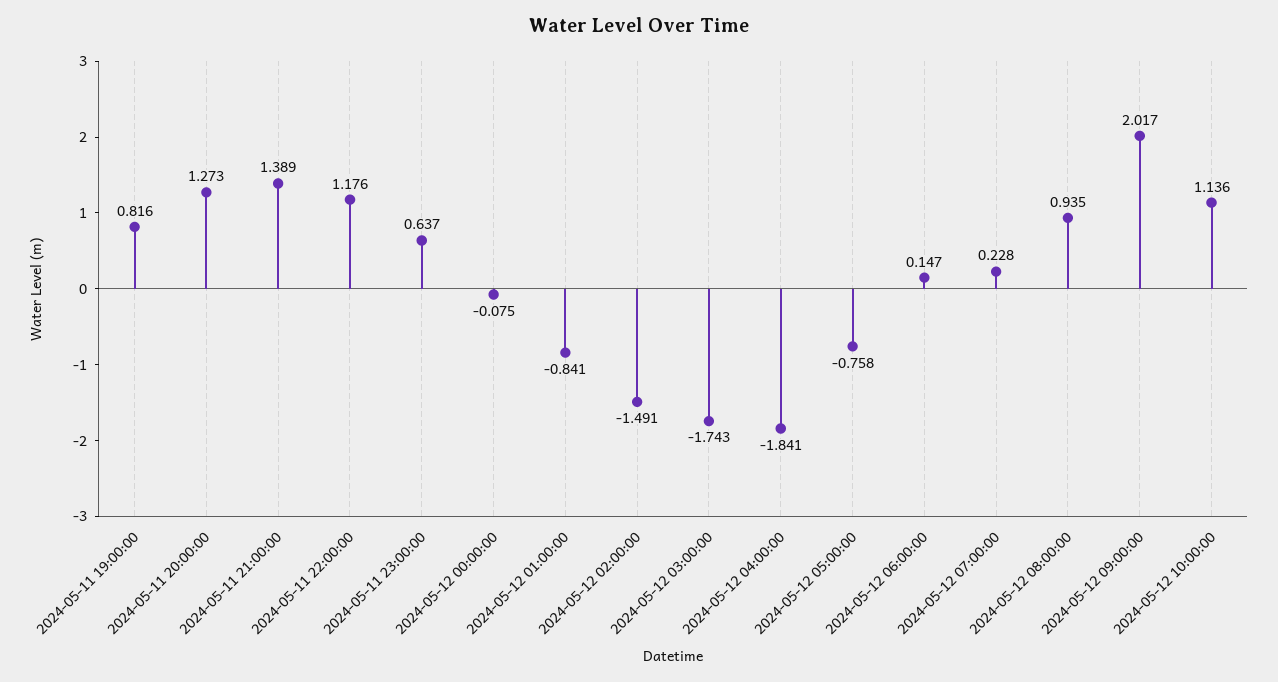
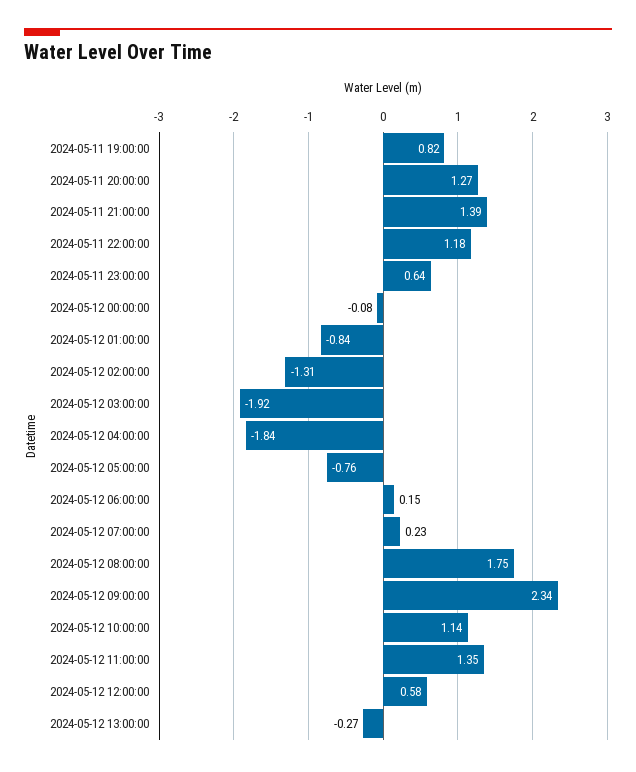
2024-05-12 02:00:00: -1.491 -> -1.31
2024-05-12 03:00:00: -1.743 -> -1.92
2024-05-12 08:00:00: 0.935 -> 1.75
2024-05-12 09:00:00: 2.017 -> 2.34
2024-05-12 11:00:00: none -> 1.35
2024-05-12 12:00:00: none -> 0.58
2024-05-12 13:00:00: none -> -0.27

